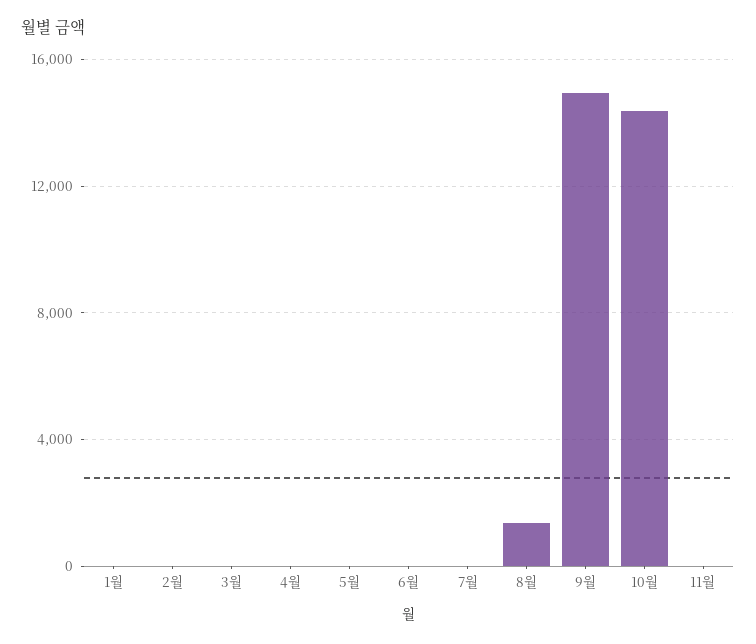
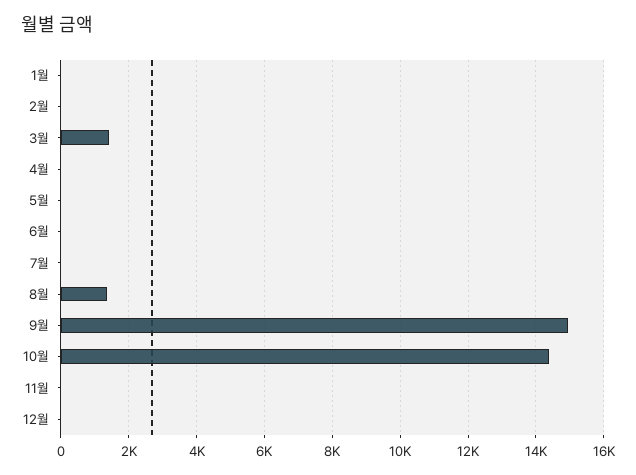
3월: 0 -> 1400
12월: none -> 0

